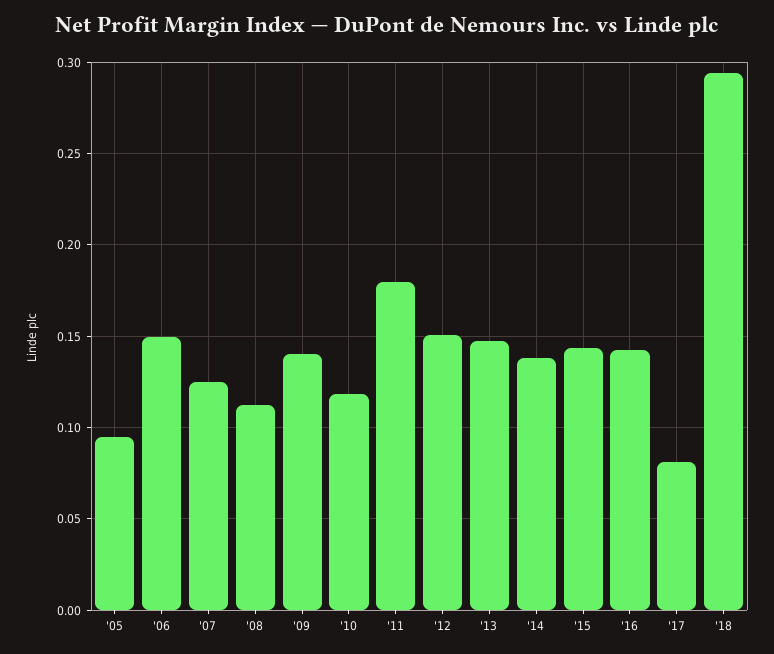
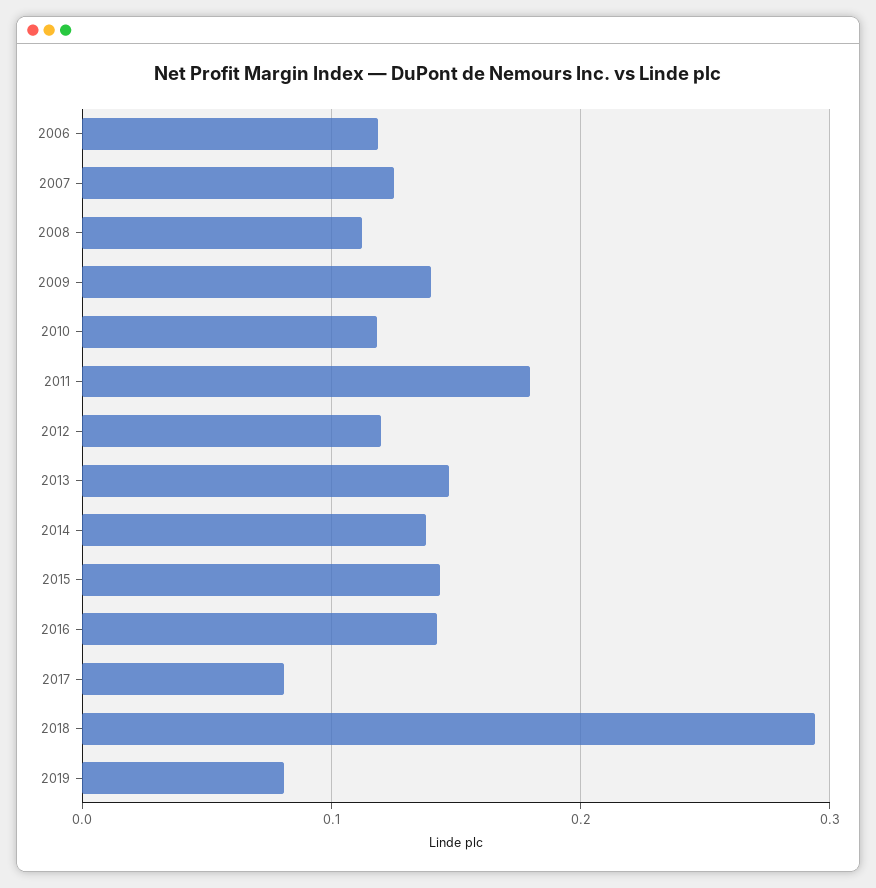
'05: 0.095 -> none
'06: 0.15 -> 0.12
'12: 0.15 -> 0.12
2019: none -> 0.08

